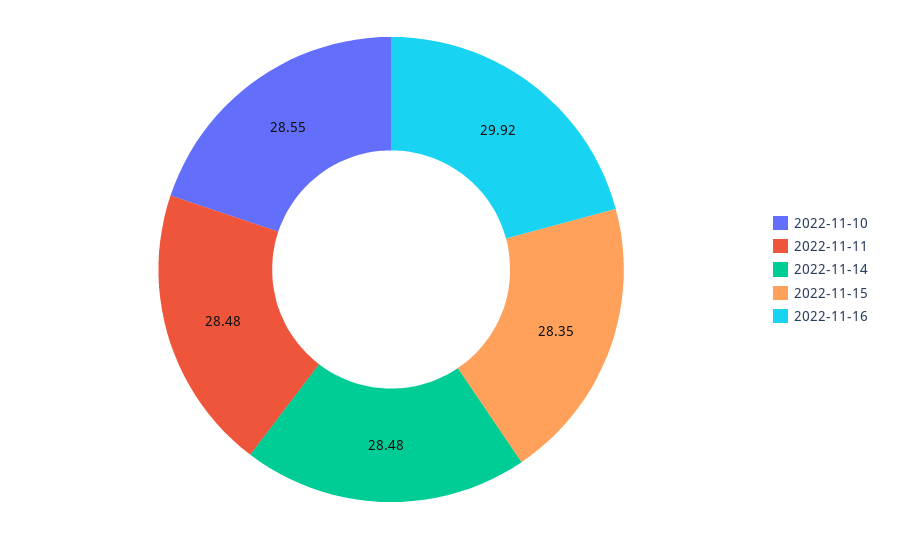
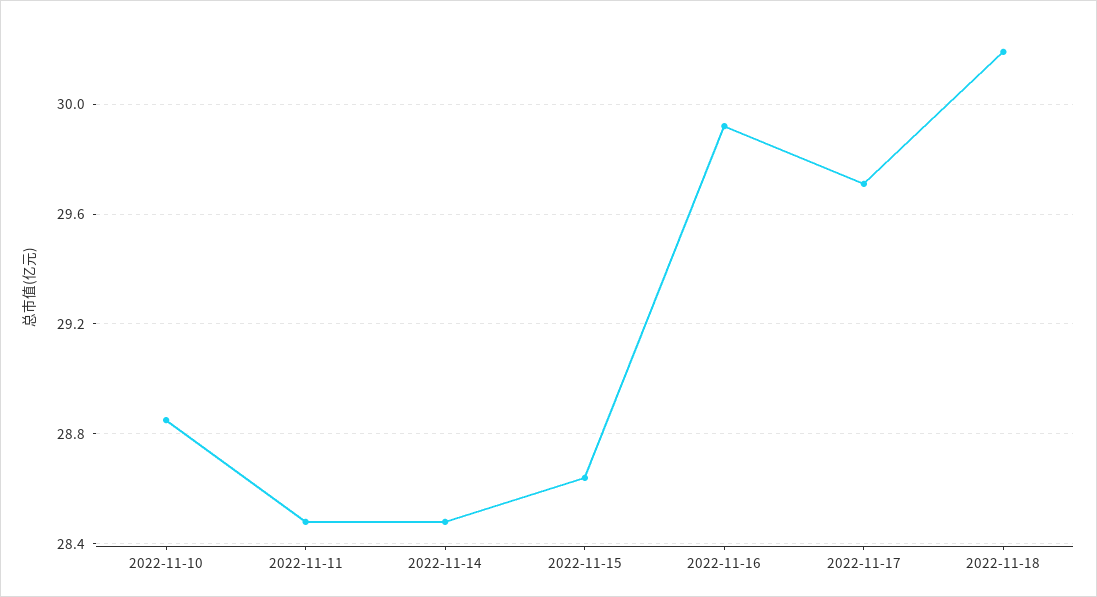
2022-11-10: 28.55 -> 28.85
2022-11-15: 28.35 -> 28.65
2022-11-17: none -> 29.7
2022-11-18: none -> 30.2

